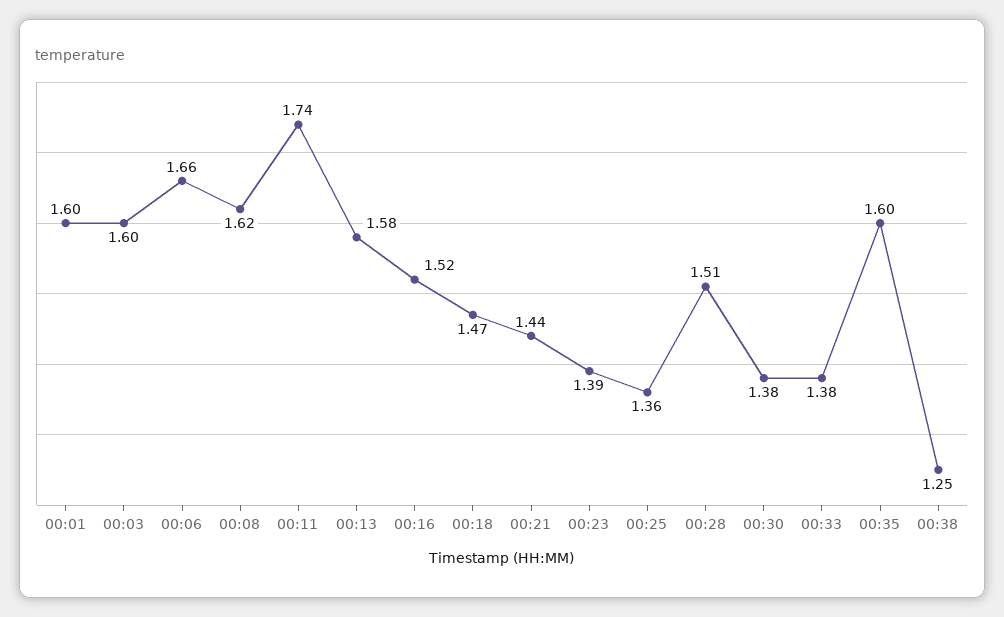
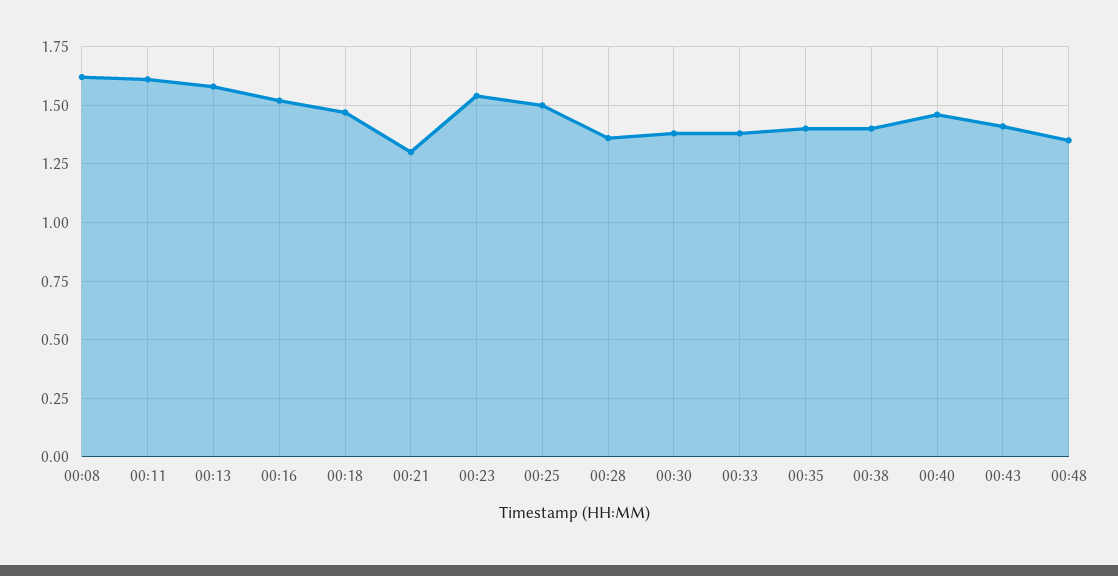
00:01: 1.6 -> none
00:03: 1.6 -> none
00:06: 1.66 -> none
00:11: 1.74 -> 1.6
00:21: 1.44 -> 1.3
00:23: 1.39 -> 1.55
00:25: 1.36 -> 1.5
00:28: 1.51 -> 1.35
00:35: 1.6 -> 1.4
00:38: 1.25 -> 1.4
00:40: none -> 1.45
00:43: none -> 1.4
00:48: none -> 1.35

